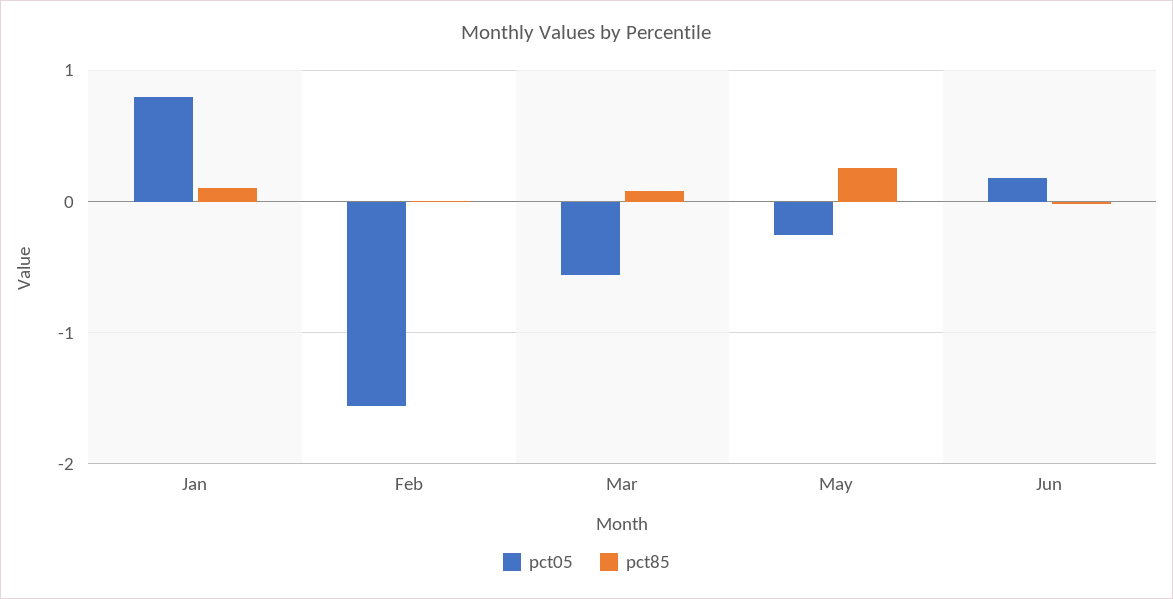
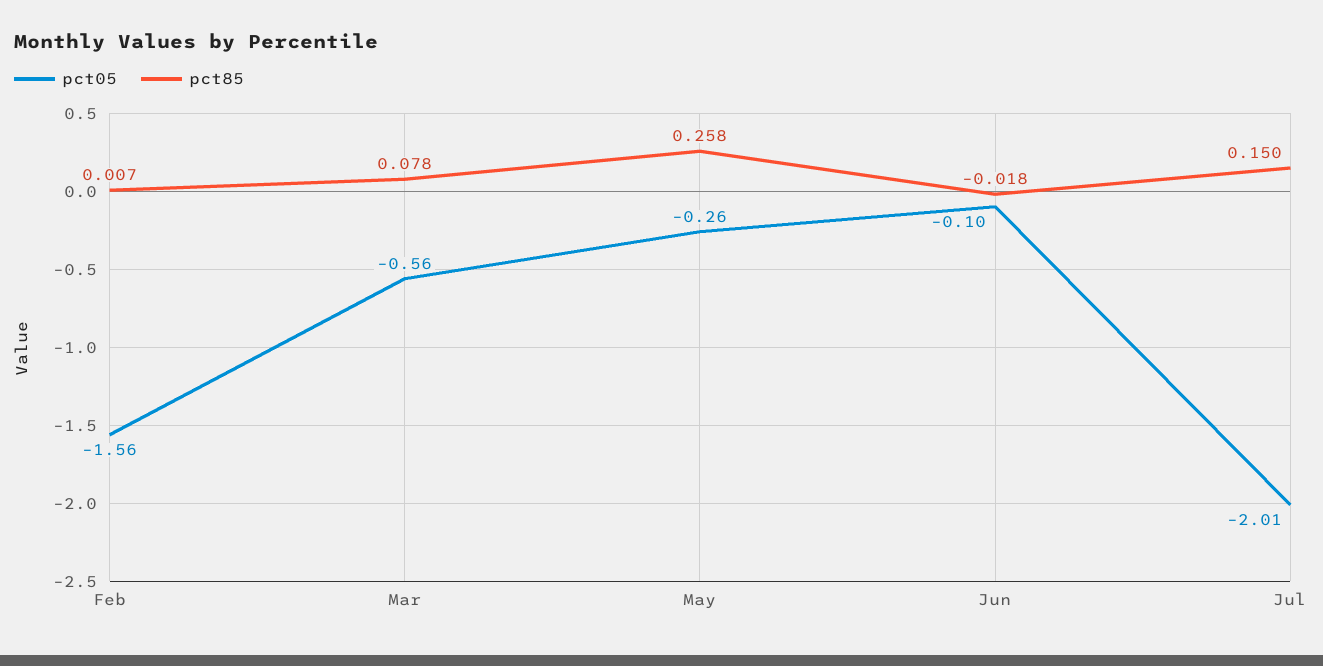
pct05, Jan: 0.8 -> none
pct85, Jan: 0.1 -> none
pct05, Jun: 0.2 -> -0.1
pct05, Jul: none -> -2.01
pct85, Jul: none -> 0.15

